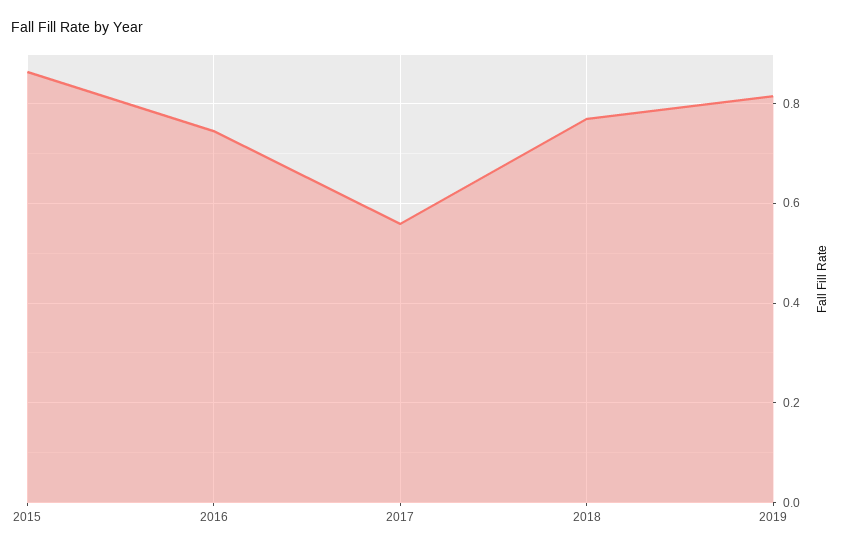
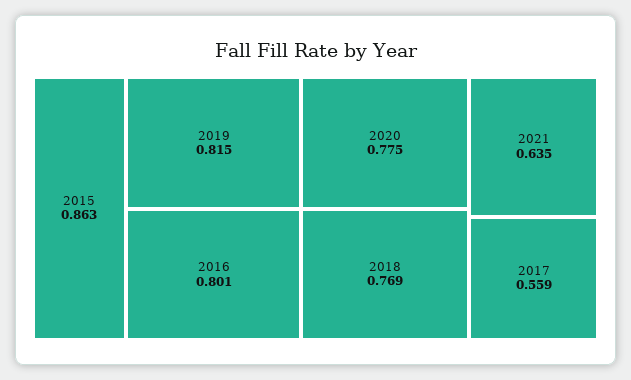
2016: 0.74 -> 0.801
2020: none -> 0.775
2021: none -> 0.635

